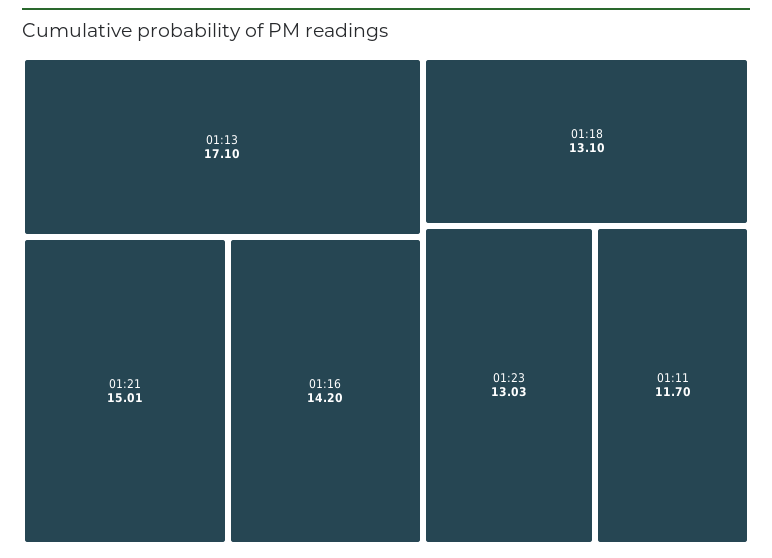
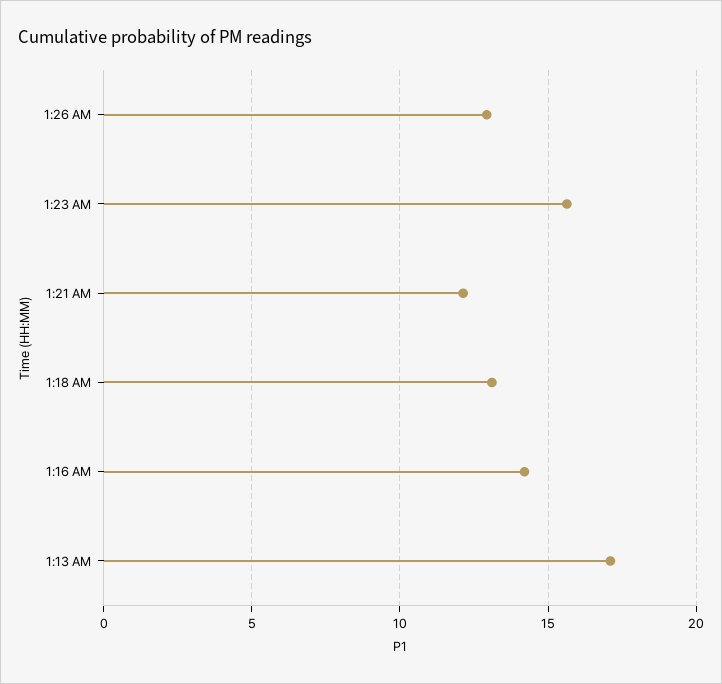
01:21: 15.01 -> 12
01:23: 13.03 -> 15.5
01:11: 11.7 -> none
1:26 AM: none -> 13

